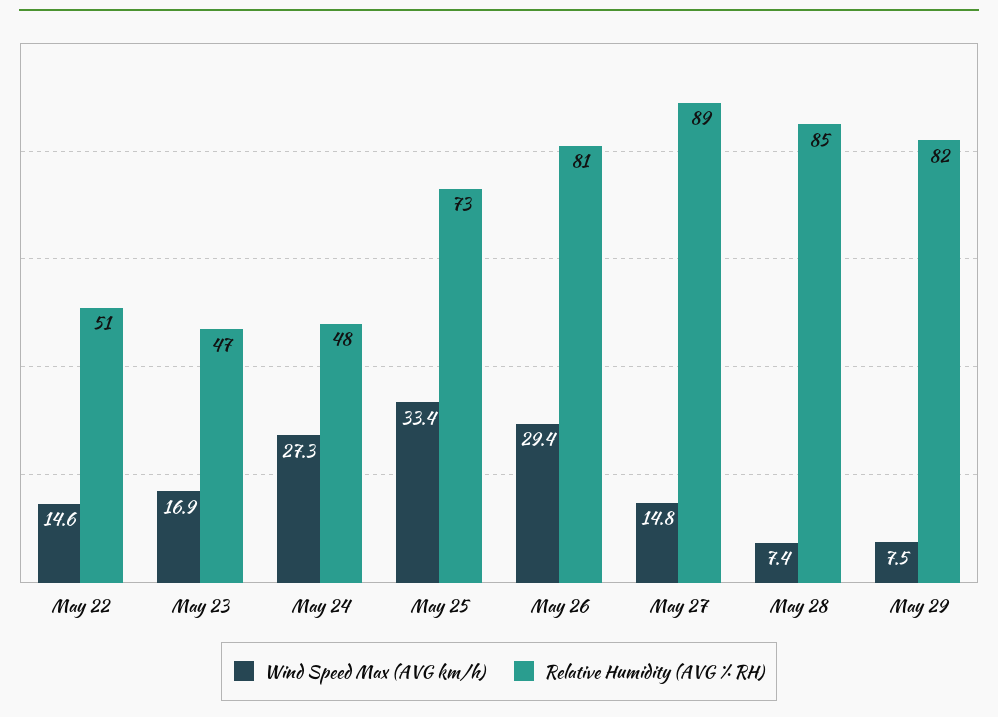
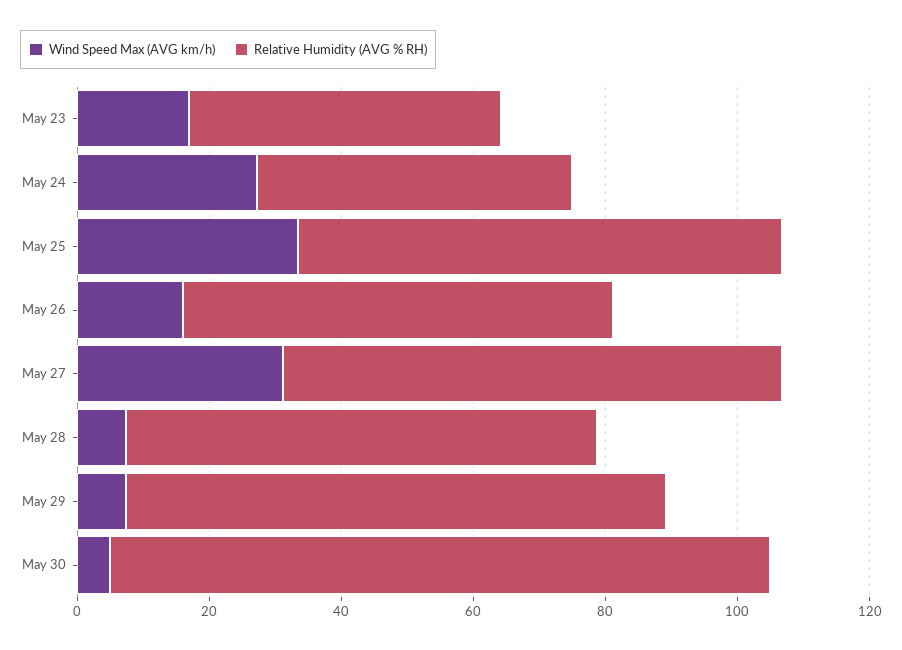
Wind Speed Max (AVG km/h), May 22: 14.6 -> none
Relative Humidity (AVG % RH), May 22: 51 -> none
Wind Speed Max (AVG km/h), May 26: 29.4 -> 15
Relative Humidity (AVG % RH), May 26: 81 -> 65
Wind Speed Max (AVG km/h), May 27: 14.8 -> 30
Relative Humidity (AVG % RH), May 27: 89 -> 75
Relative Humidity (AVG % RH), May 28: 85 -> 70
Wind Speed Max (AVG km/h), May 30: none -> 5
Relative Humidity (AVG % RH), May 30: none -> 100

